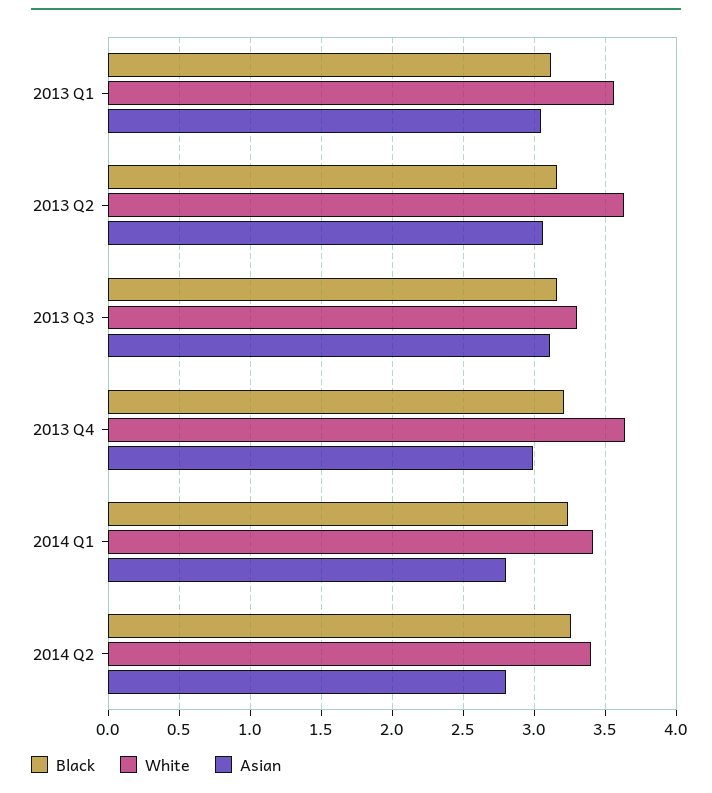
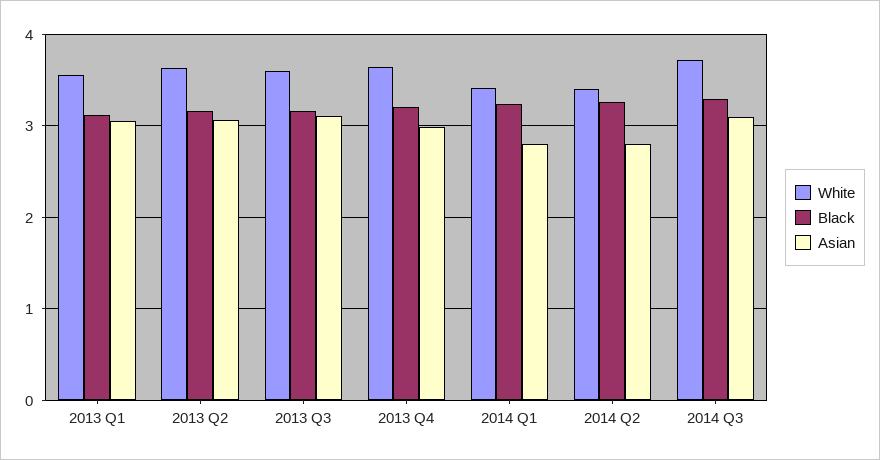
White, 2013 Q3: 3.3 -> 3.6
White, 2014 Q3: none -> 3.7
Black, 2014 Q3: none -> 3.3
Asian, 2014 Q3: none -> 3.1

